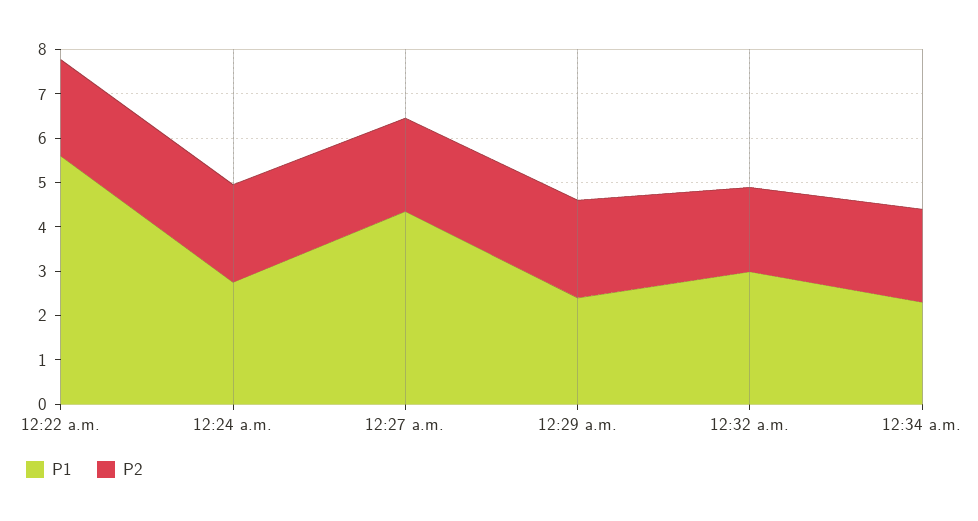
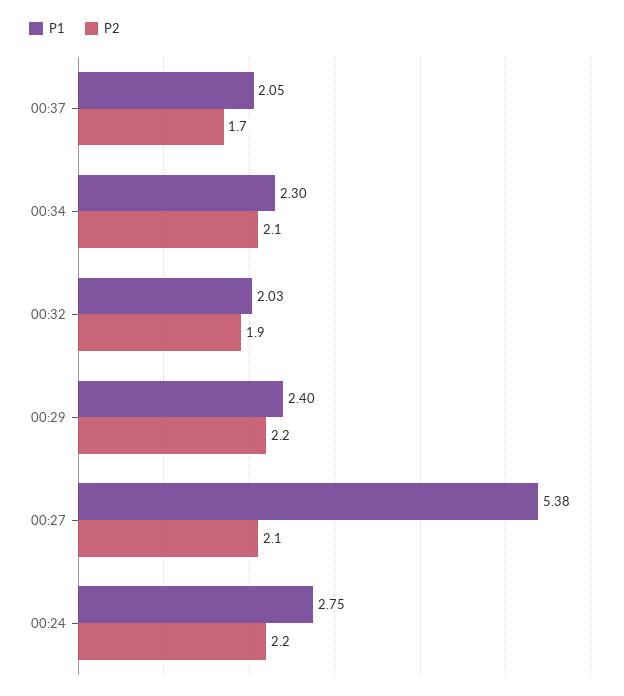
P1, 12:22 a.m.: 5.6 -> none
P2, 12:22 a.m.: 2.2 -> none
P1, 12:27 a.m.: 4.4 -> 5.38
P1, 12:32 a.m.: 3 -> 2.03
P1, 00:37: none -> 2.05
P2, 00:37: none -> 1.7

